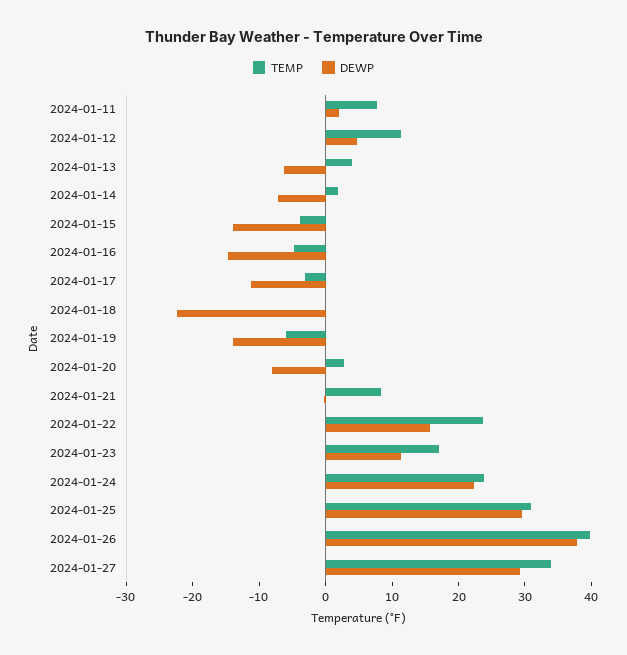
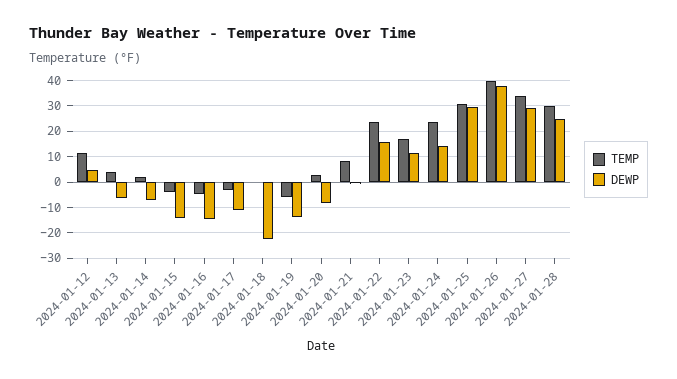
TEMP, 2024-01-11: 8 -> none
DEWP, 2024-01-11: 2 -> none
DEWP, 2024-01-24: 22 -> 15
TEMP, 2024-01-28: none -> 30
DEWP, 2024-01-28: none -> 25

